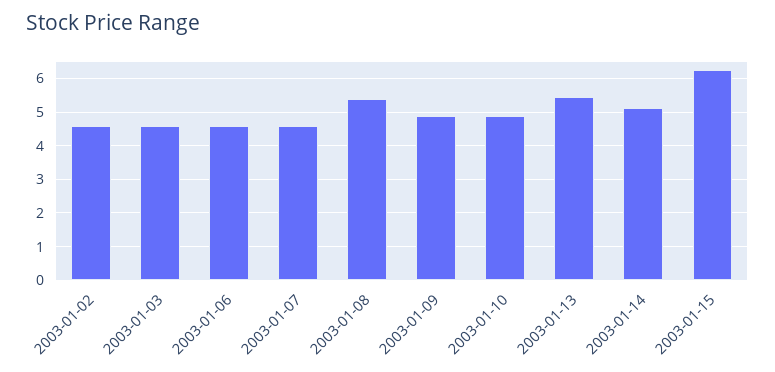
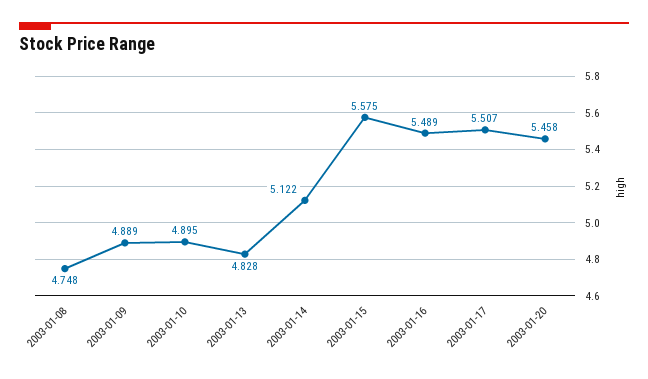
2003-01-02: 4.6 -> none
2003-01-03: 4.6 -> none
2003-01-06: 4.6 -> none
2003-01-07: 4.6 -> none
2003-01-08: 5.4 -> 4.748
2003-01-13: 5.4 -> 4.828
2003-01-15: 6.2 -> 5.575
2003-01-16: none -> 5.489
2003-01-17: none -> 5.507
2003-01-20: none -> 5.458

